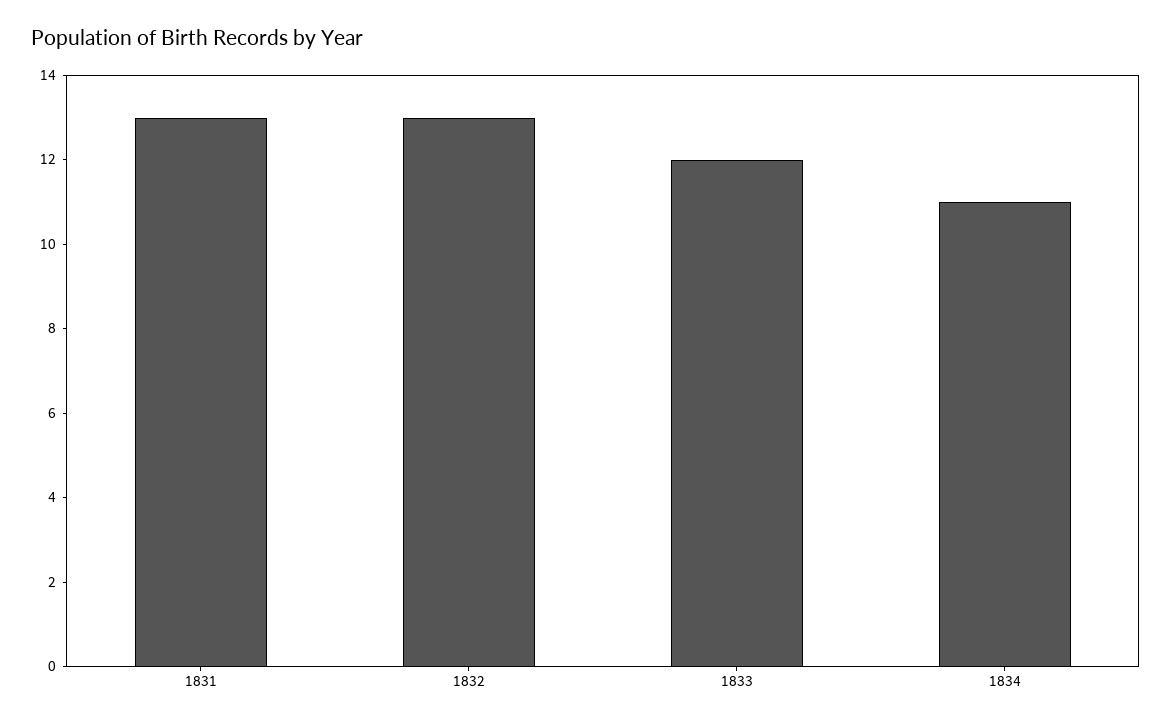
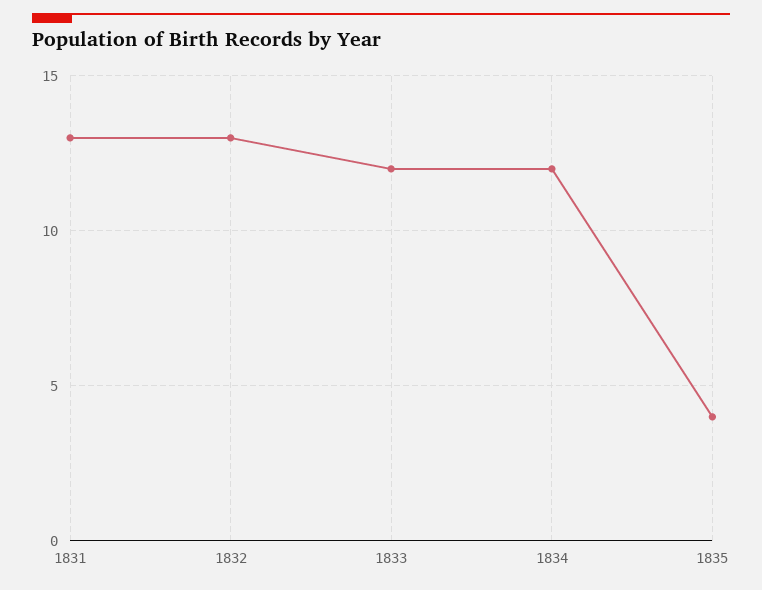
1834: 11 -> 12
1835: none -> 4

